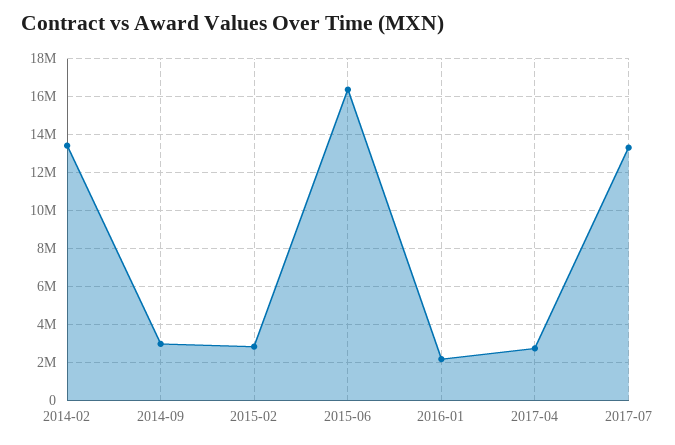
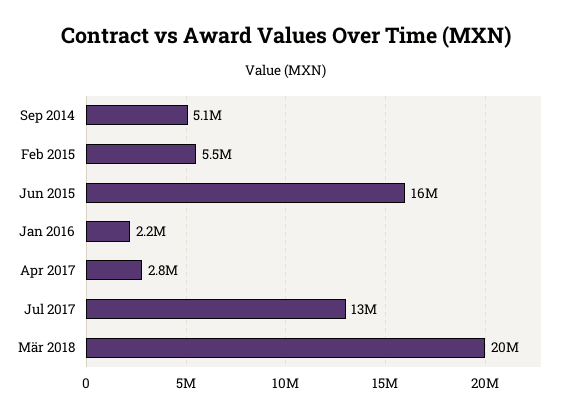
2014-02: 13500000 -> none
2014-09: 3000000 -> 5100000
2015-02: 3000000 -> 5500000
Mär 2018: none -> 20000000

